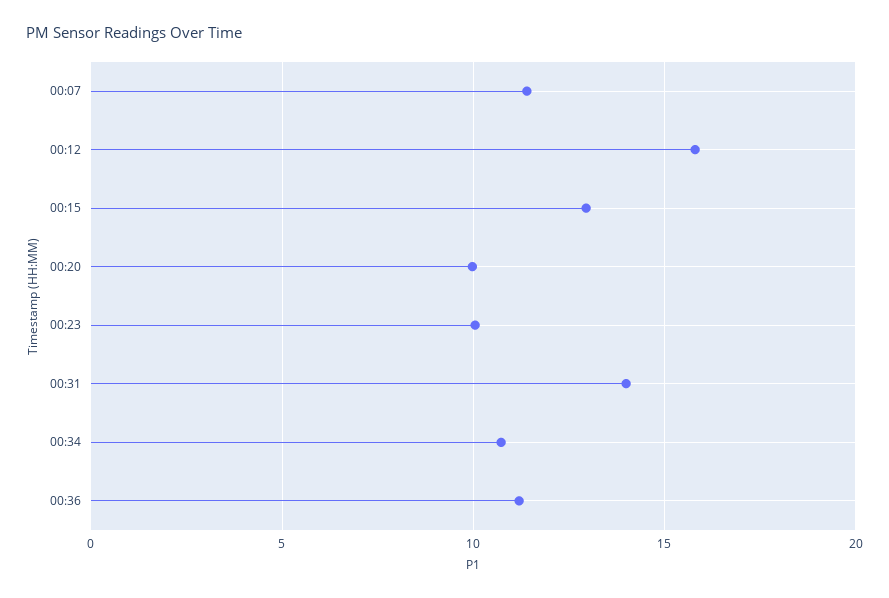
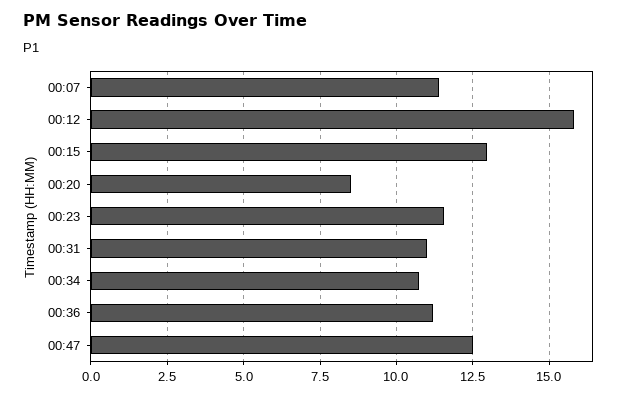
00:20: 10 -> 8.5
00:23: 10 -> 11.5
00:31: 14 -> 11
00:47: none -> 12.5

